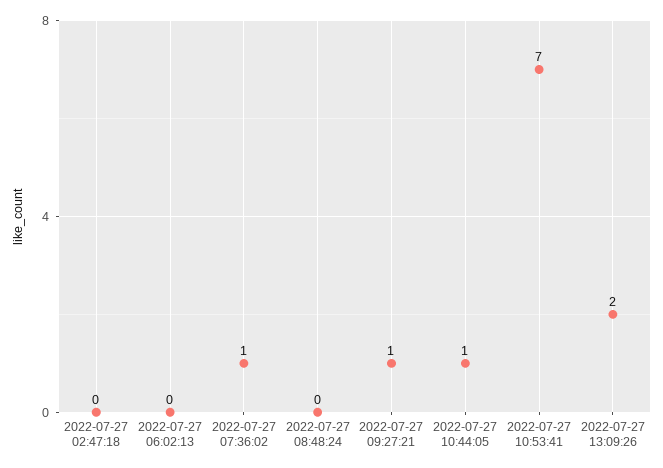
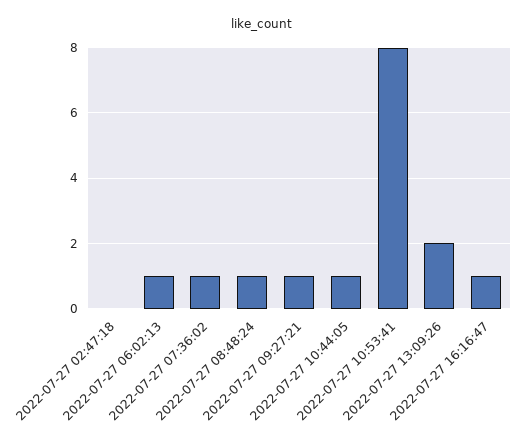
2022-07-27 06:02:13: 0 -> 1
2022-07-27 08:48:24: 0 -> 1
2022-07-27 10:53:41: 7 -> 8
2022-07-27 16:16:47: none -> 1

